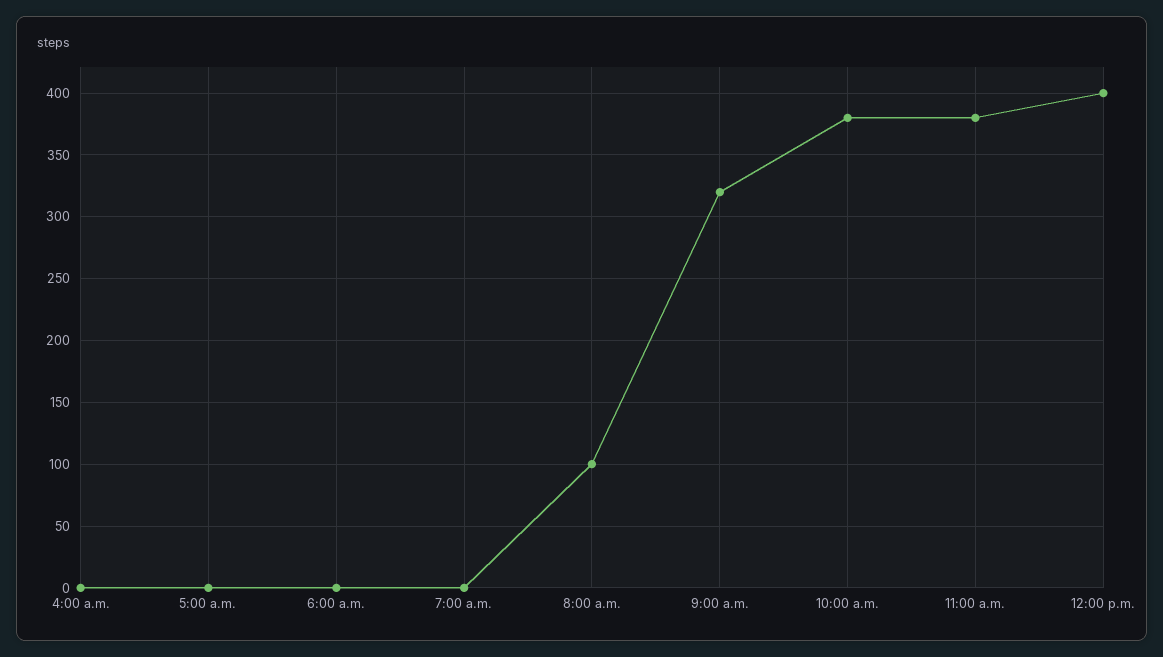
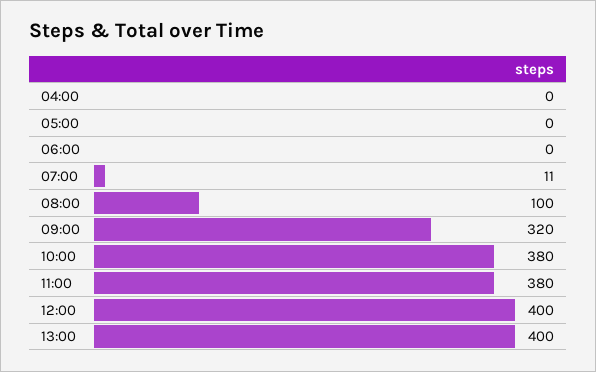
7:00 a.m.: 0 -> 11
13:00: none -> 400

